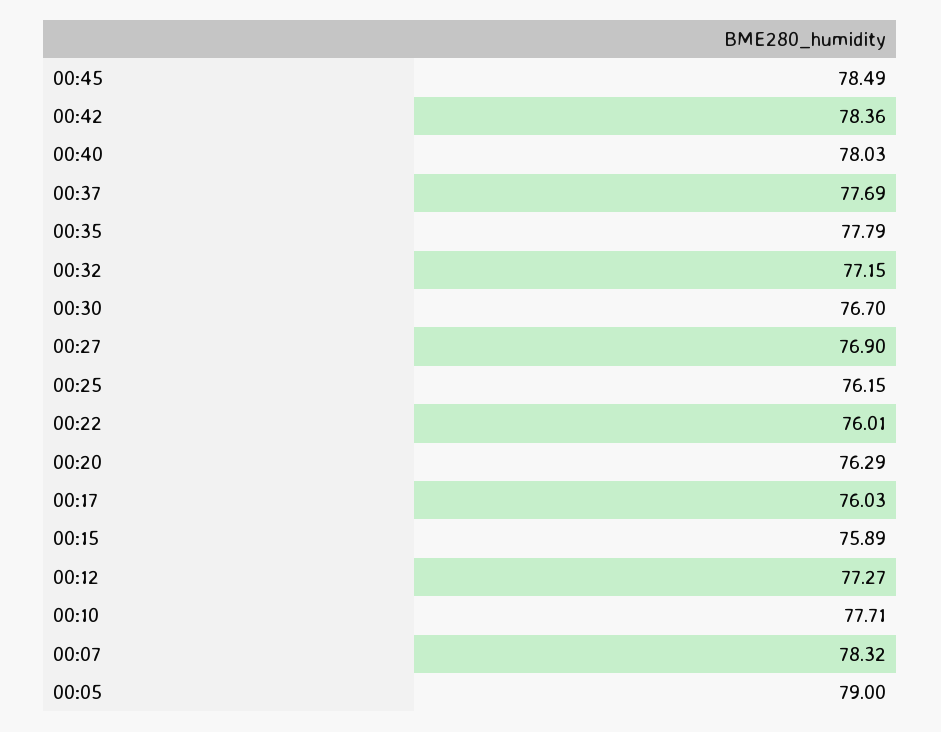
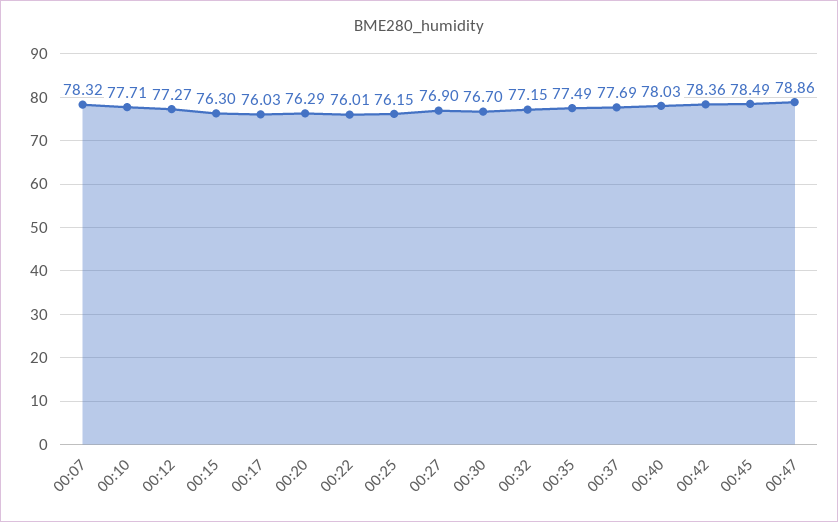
00:35: 77.79 -> 77.49
00:15: 75.89 -> 76.3
00:05: 79 -> none
00:47: none -> 78.86

